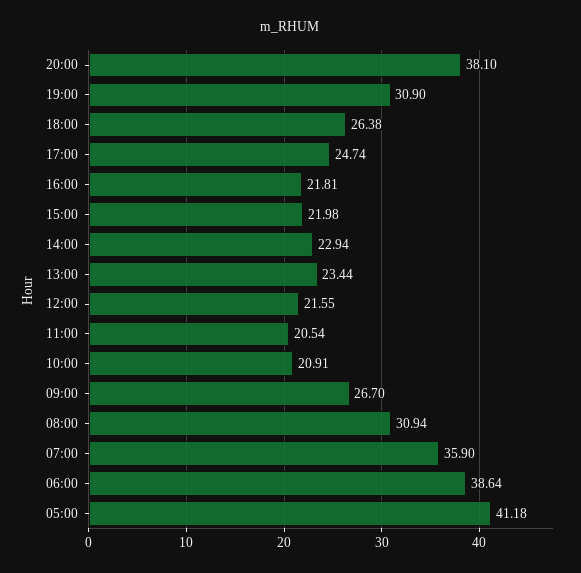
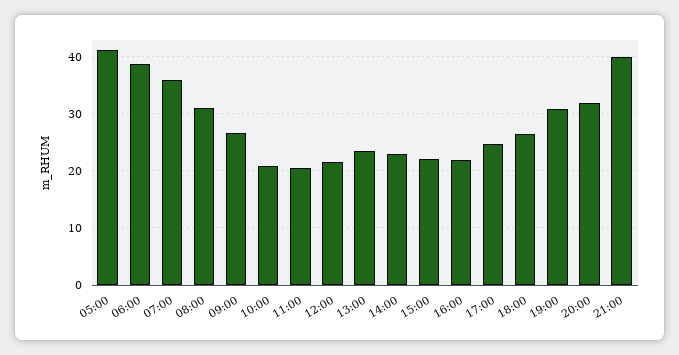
20:00: 38.1 -> 32
21:00: none -> 40

